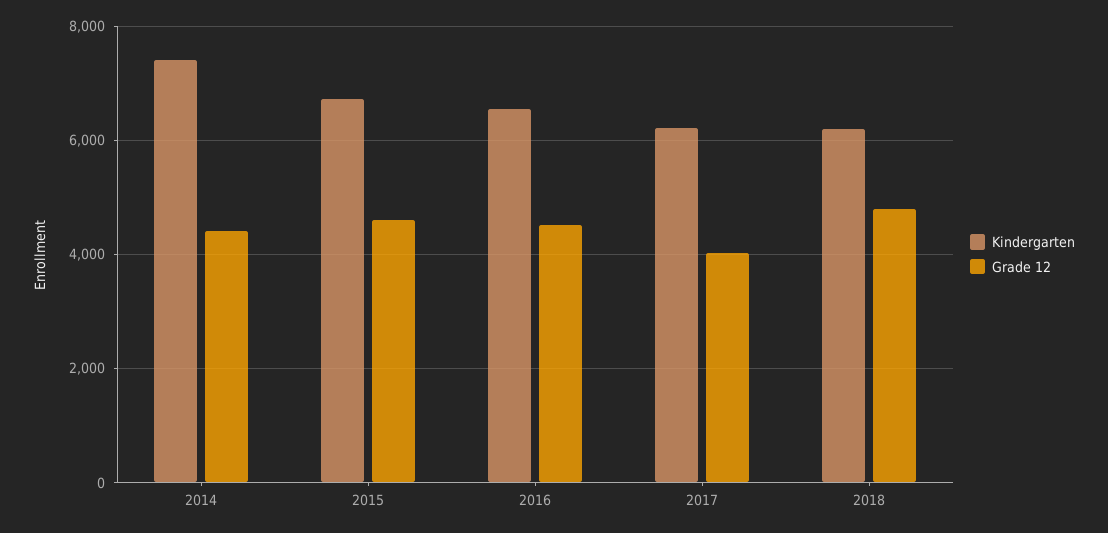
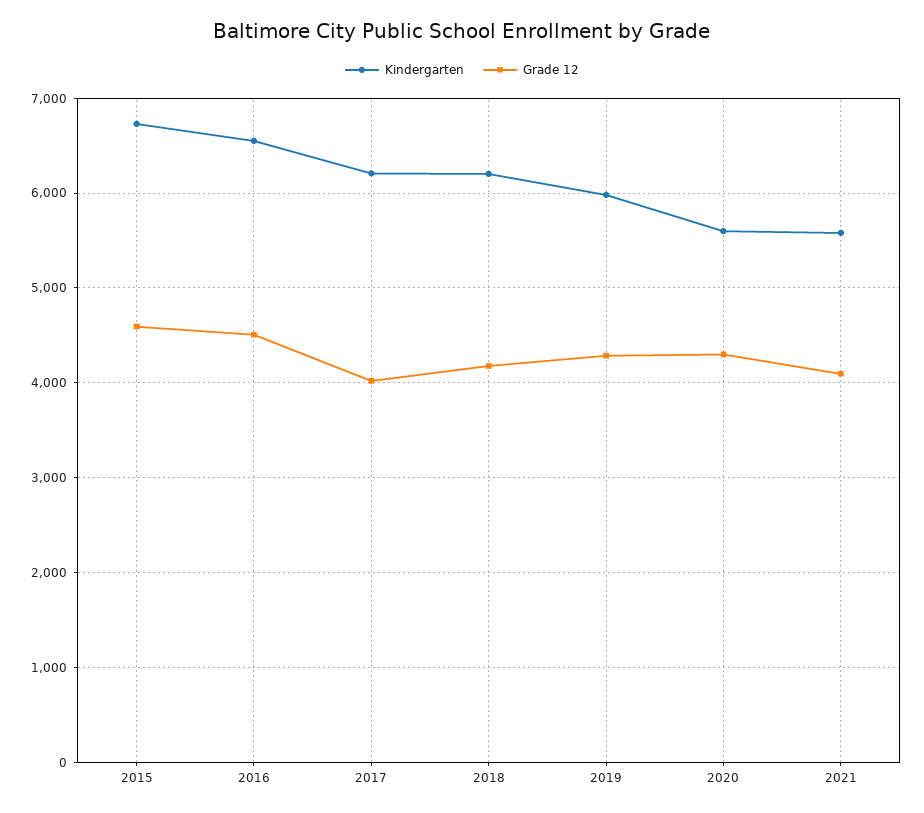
Kindergarten, 2014: 7400 -> none
Grade 12, 2014: 4400 -> none
Grade 12, 2018: 4800 -> 4200
Kindergarten, 2019: none -> 6000
Grade 12, 2019: none -> 4300
Kindergarten, 2020: none -> 5600
Grade 12, 2020: none -> 4300
Kindergarten, 2021: none -> 5600
Grade 12, 2021: none -> 4100

